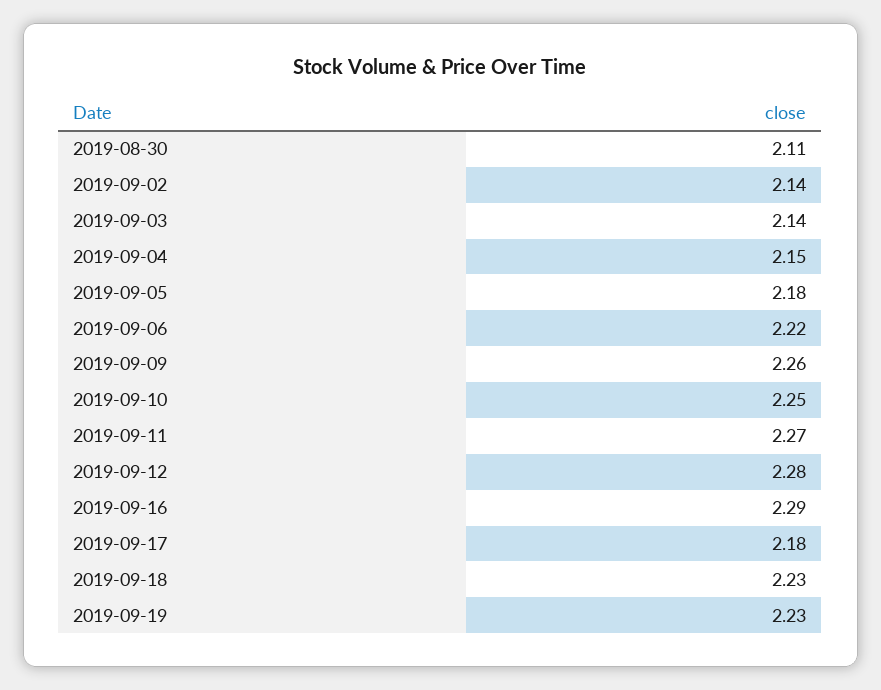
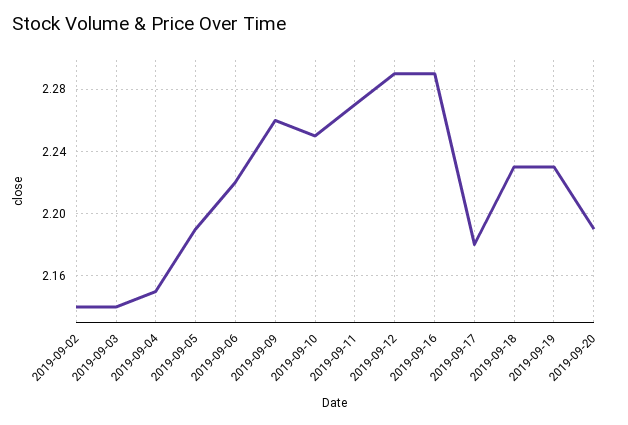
2019-08-30: 2.11 -> none
2019-09-05: 2.18 -> 2.19
2019-09-12: 2.28 -> 2.29
2019-09-20: none -> 2.19

